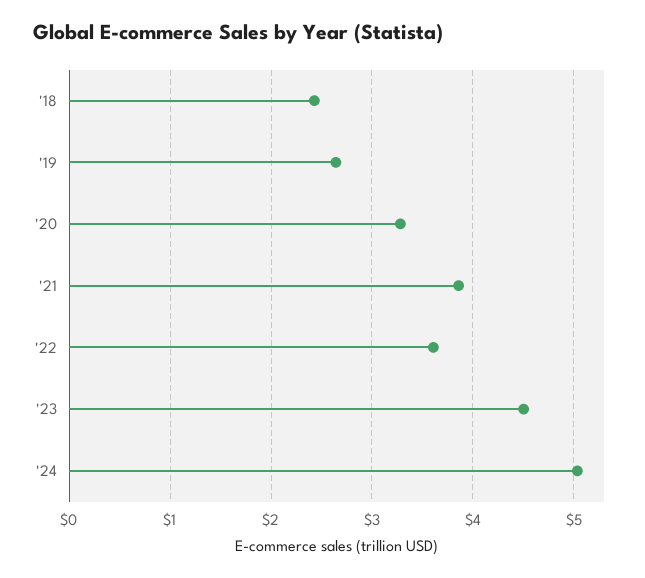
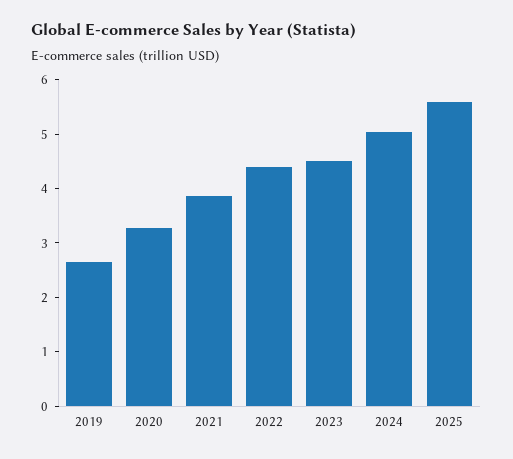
'18: 2.4 -> none
'22: 3.6 -> 4.4
2025: none -> 5.6

